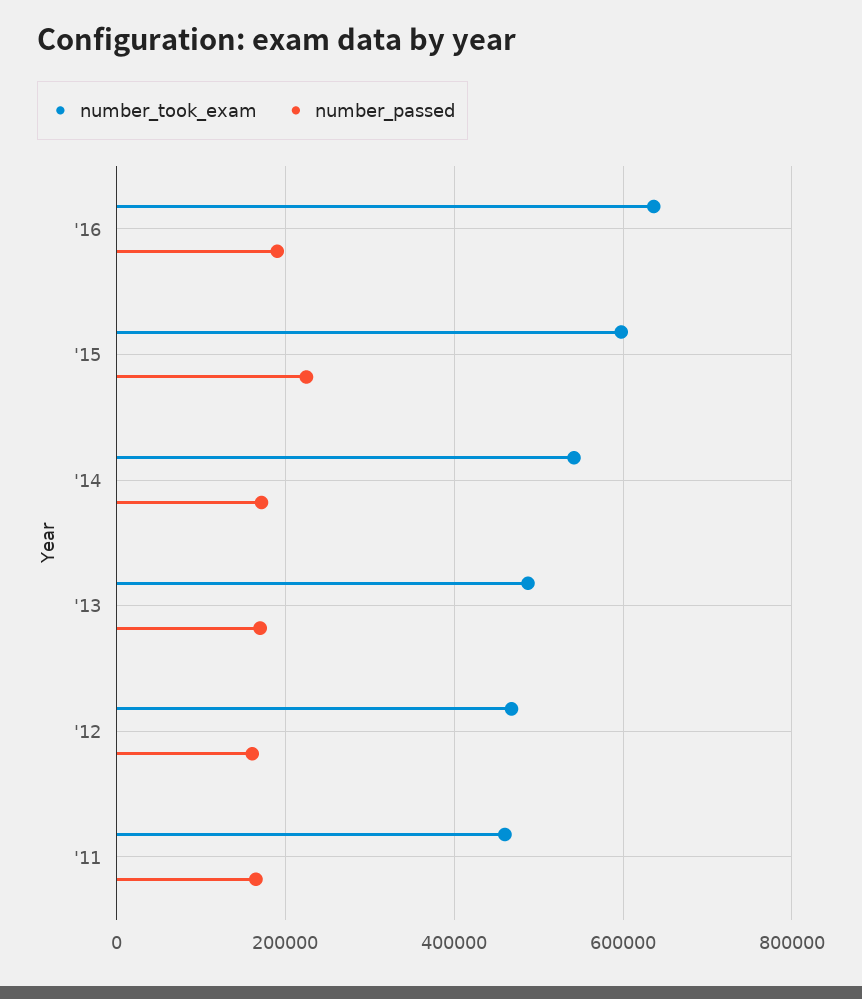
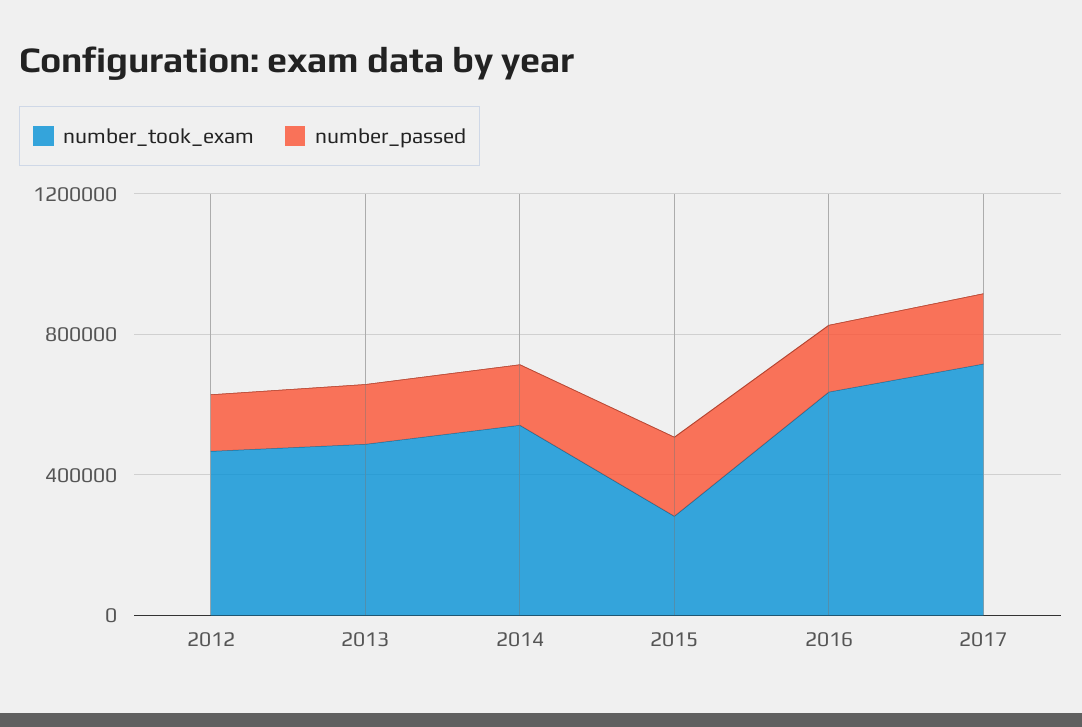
number_took_exam, '15: 600000 -> 300000
number_took_exam, '11: 460000 -> none
number_passed, '11: 160000 -> none
number_took_exam, 2017: none -> 700000
number_passed, 2017: none -> 200000

